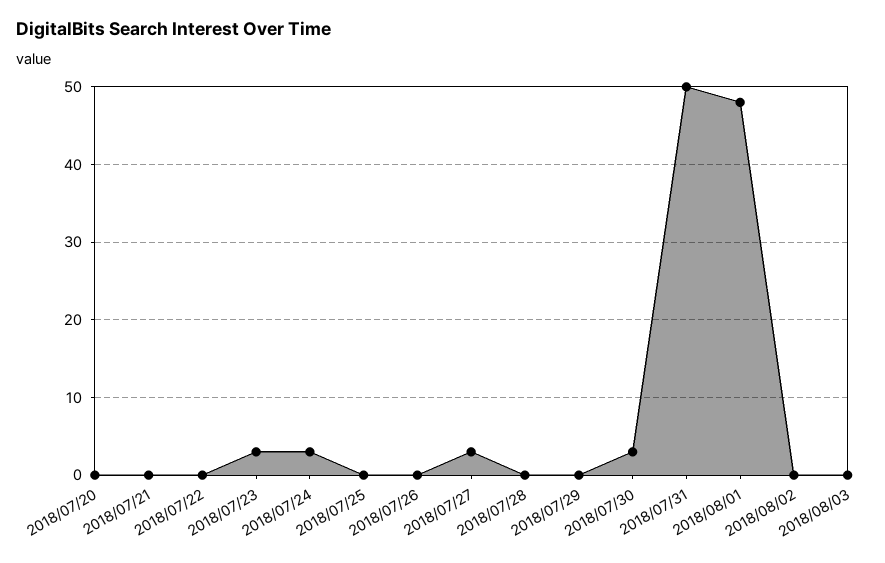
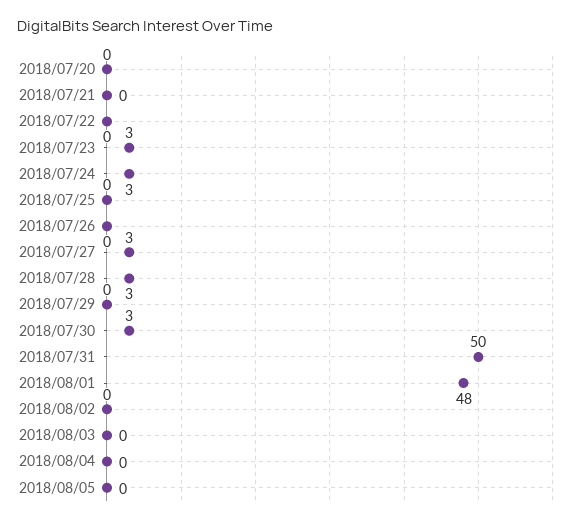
2018/07/28: 0 -> 3
2018/08/04: none -> 0
2018/08/05: none -> 0

